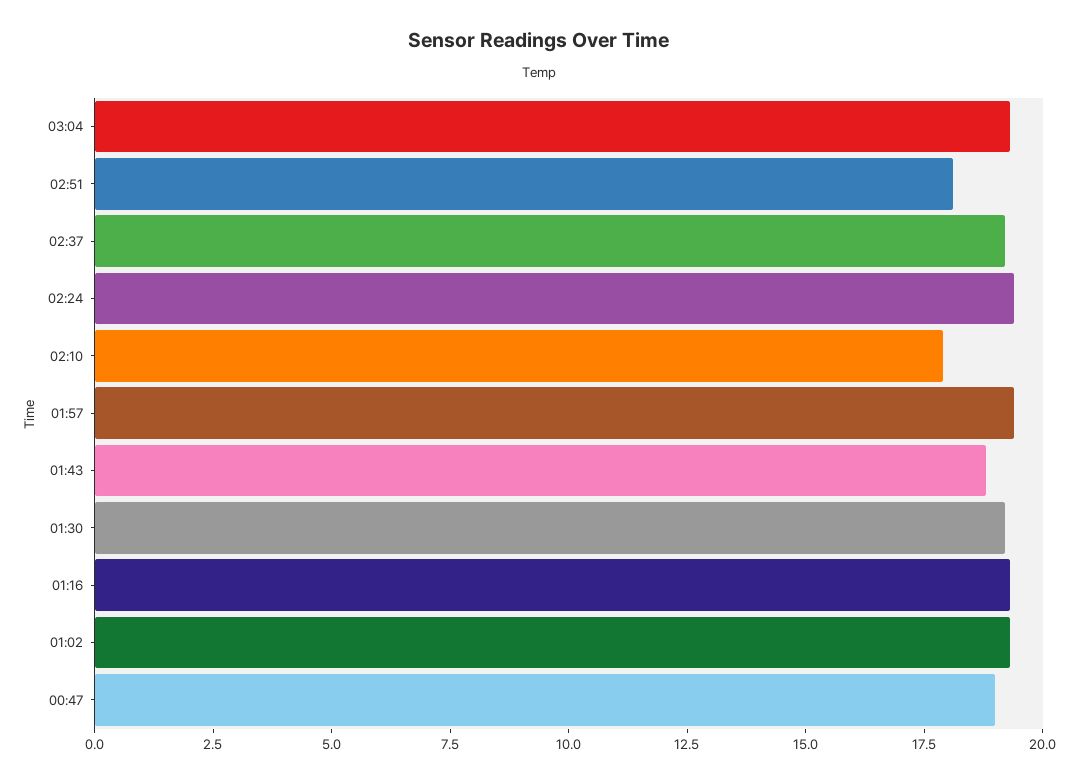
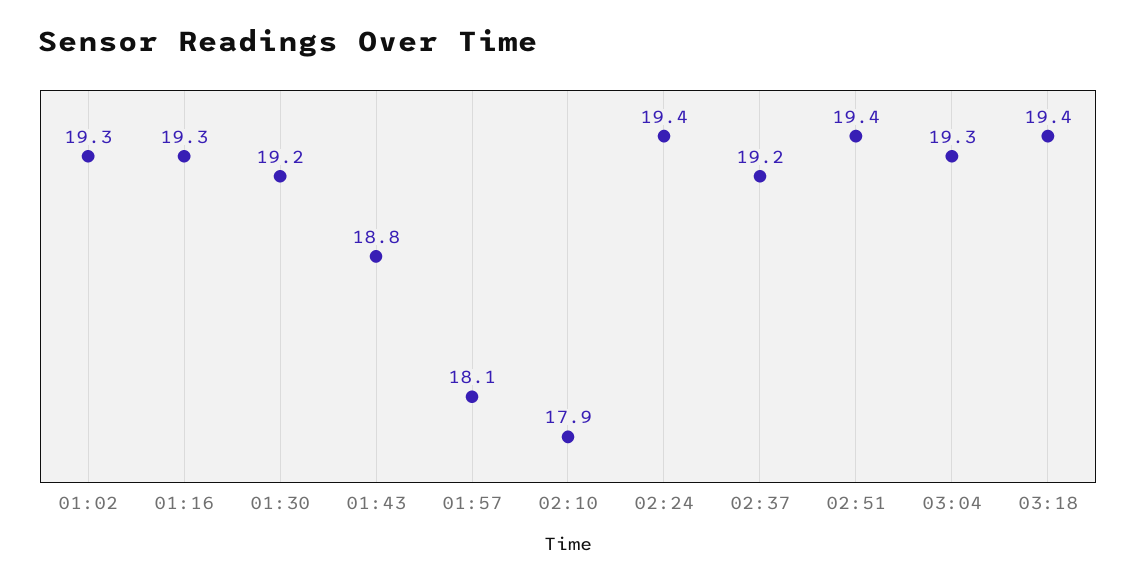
02:51: 18 -> 19.4
01:57: 19.5 -> 18.1
00:47: 19 -> none
03:18: none -> 19.4

